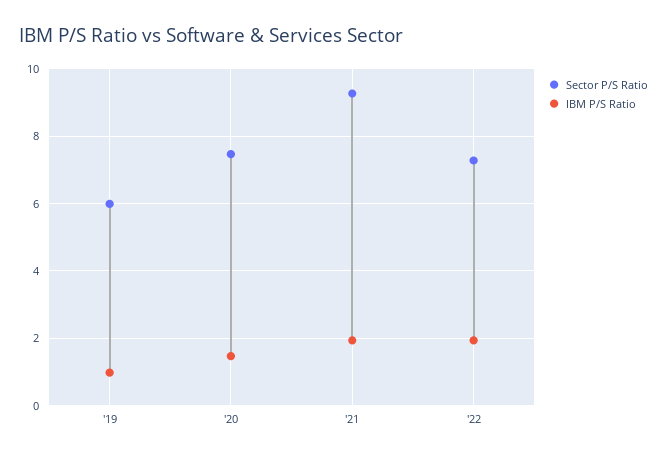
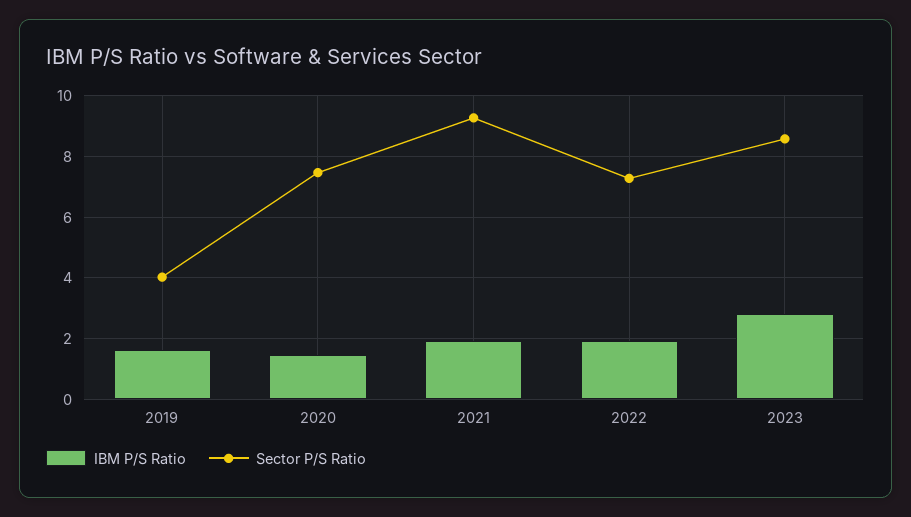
Sector P/S Ratio, '19: 6 -> 4
IBM P/S Ratio, '19: 1 -> 1.6
IBM P/S Ratio, 2023: none -> 2.8
Sector P/S Ratio, 2023: none -> 8.6

